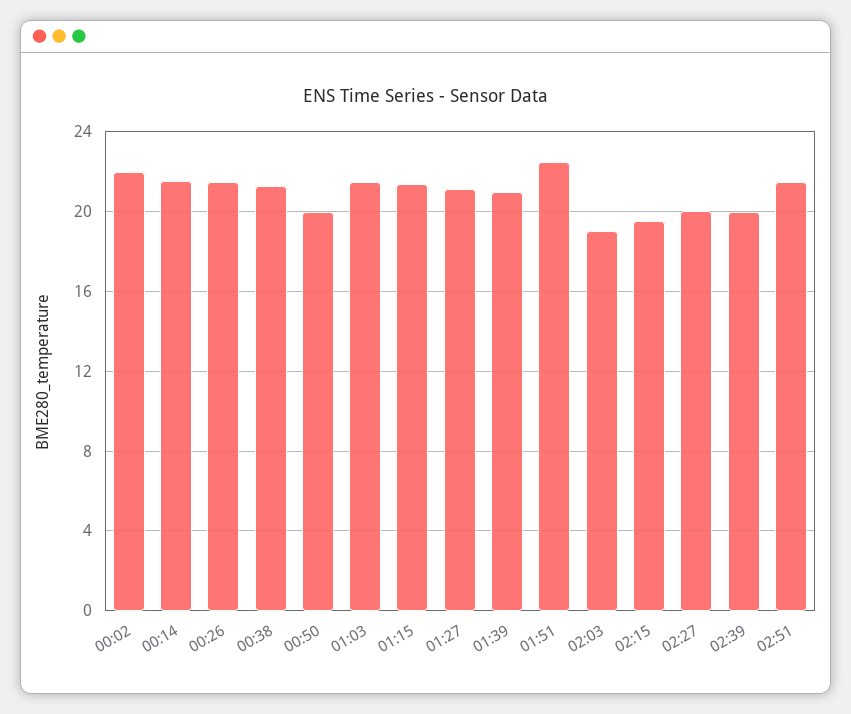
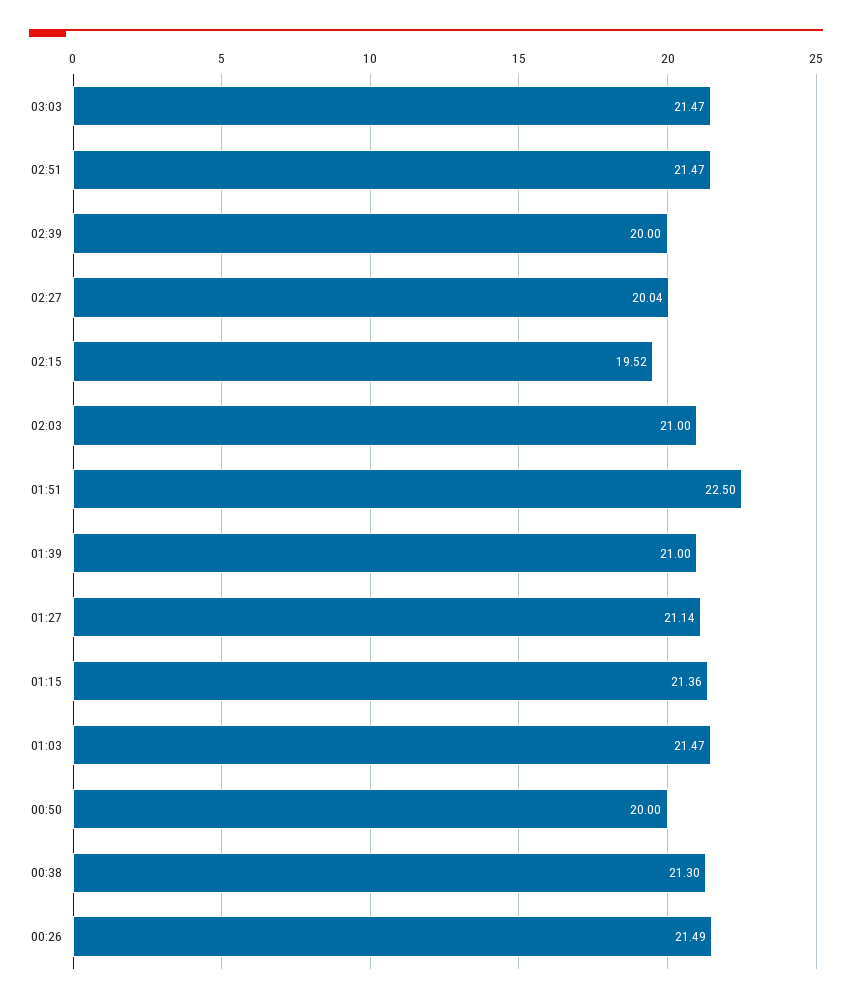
00:02: 22 -> none
00:14: 21.5 -> none
02:03: 19 -> 21
03:03: none -> 21.47

